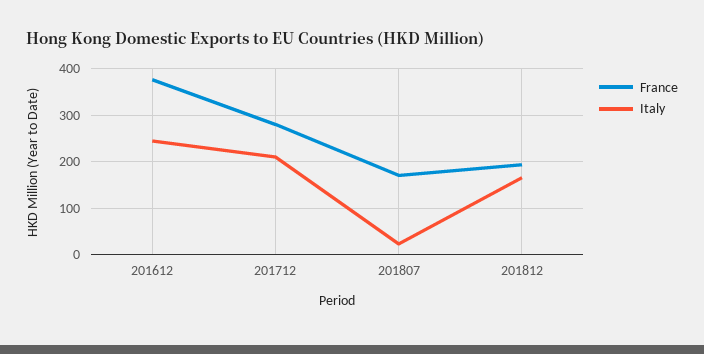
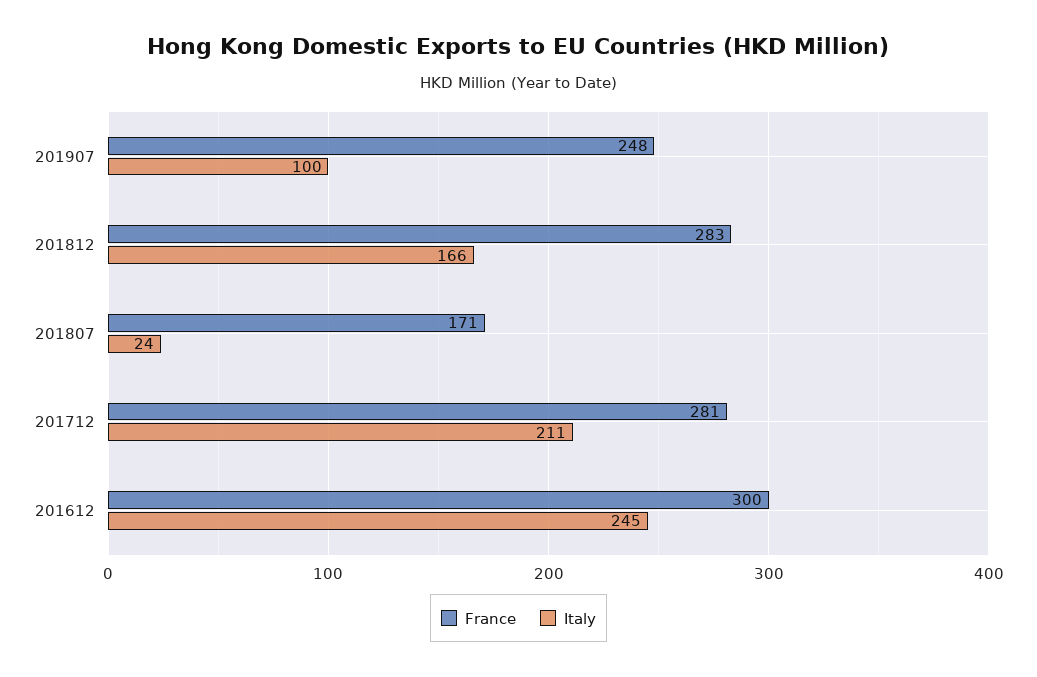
France, 201612: 380 -> 300
France, 201812: 200 -> 283
France, 201907: none -> 248
Italy, 201907: none -> 100

